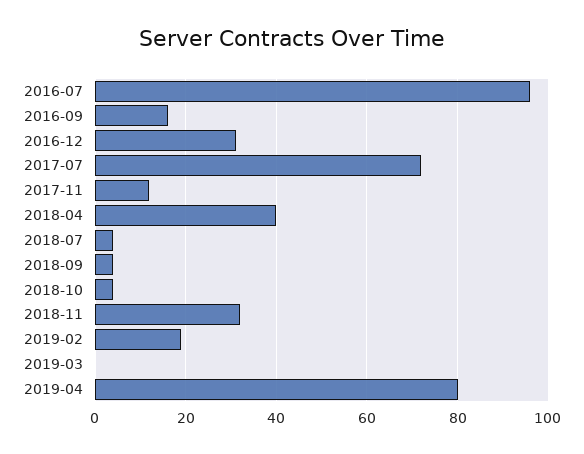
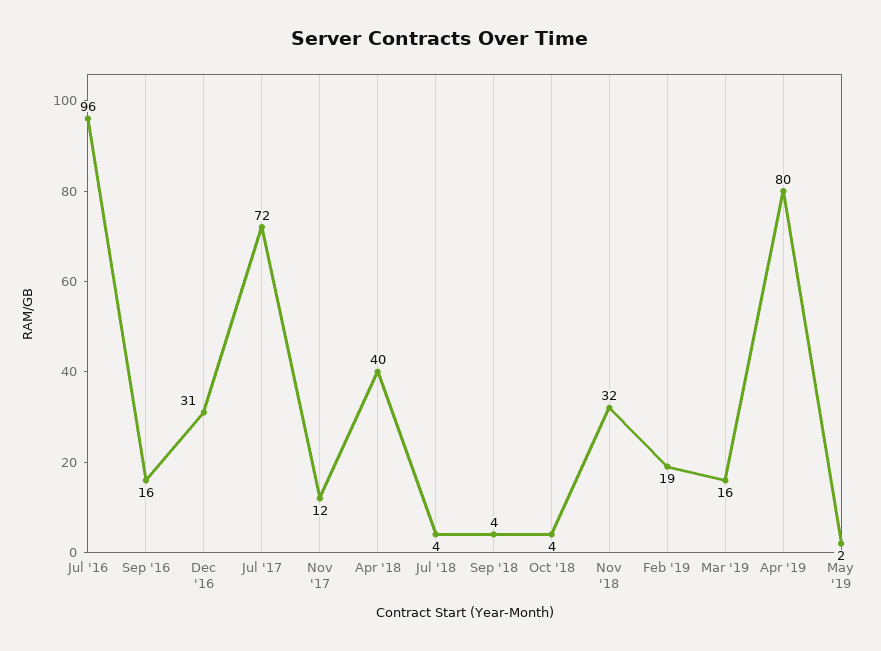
2019-03: 0 -> 16
May '19: none -> 2

